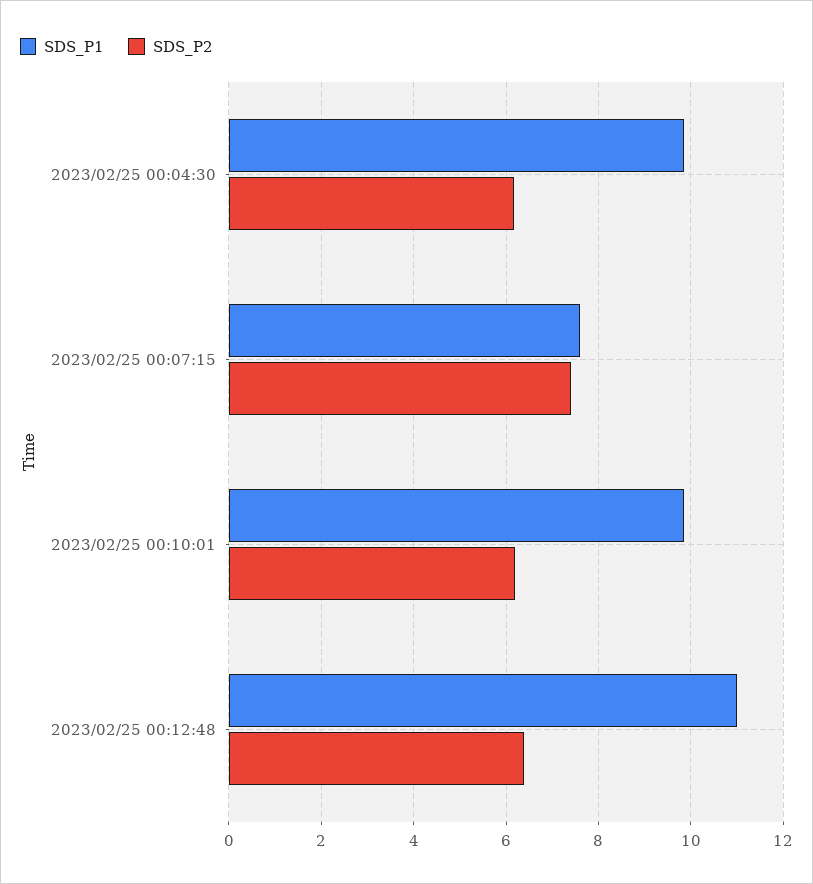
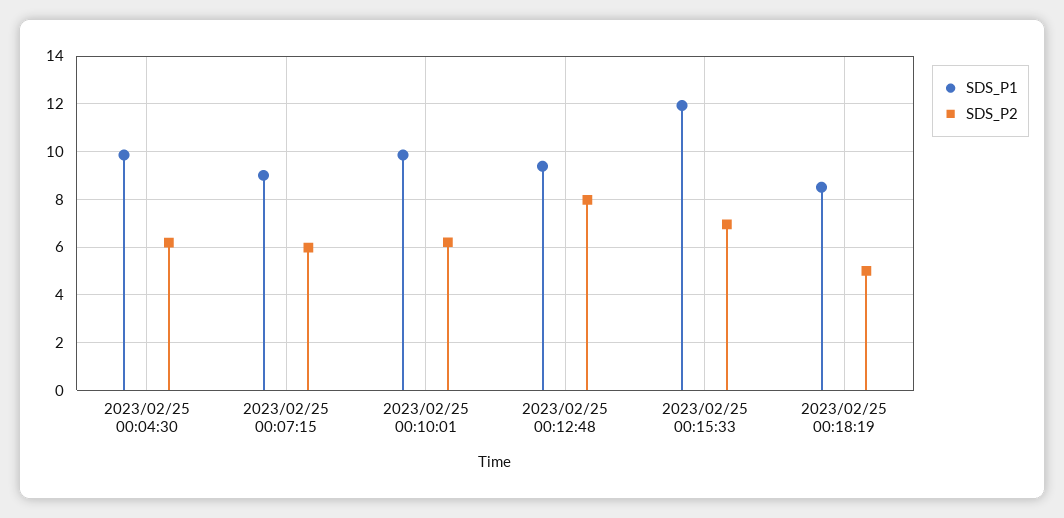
SDS_P1, 2023/02/25 00:07:15: 7.6 -> 9
SDS_P2, 2023/02/25 00:07:15: 7.4 -> 6
SDS_P1, 2023/02/25 00:12:48: 11 -> 9.5
SDS_P2, 2023/02/25 00:12:48: 6.4 -> 8
SDS_P1, 2023/02/25 00:15:33: none -> 12
SDS_P2, 2023/02/25 00:15:33: none -> 7
SDS_P1, 2023/02/25 00:18:19: none -> 8.5
SDS_P2, 2023/02/25 00:18:19: none -> 5

